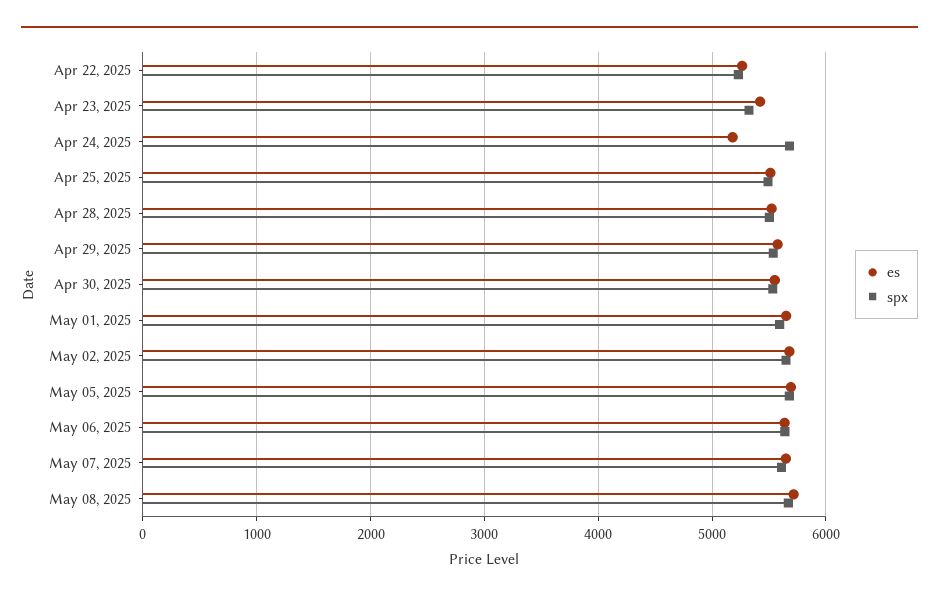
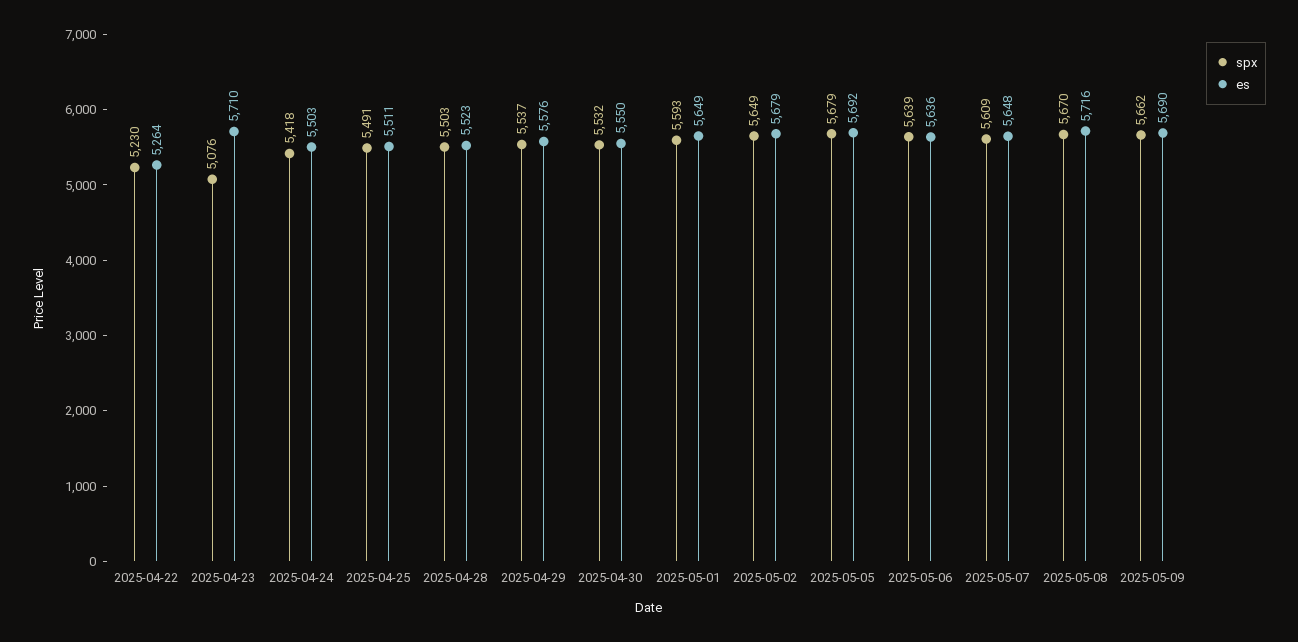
es, Apr 23, 2025: 5400 -> 5710
spx, Apr 23, 2025: 5300 -> 5076
es, Apr 24, 2025: 5200 -> 5503
spx, Apr 24, 2025: 5700 -> 5418
spx, 2025-05-09: none -> 5662
es, 2025-05-09: none -> 5690

